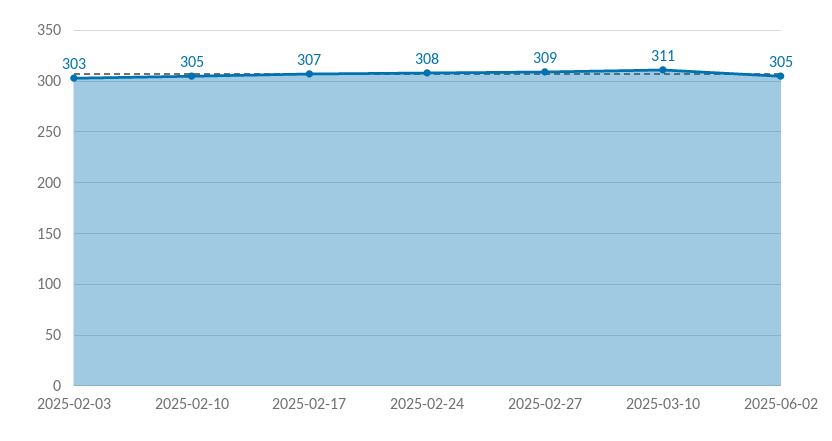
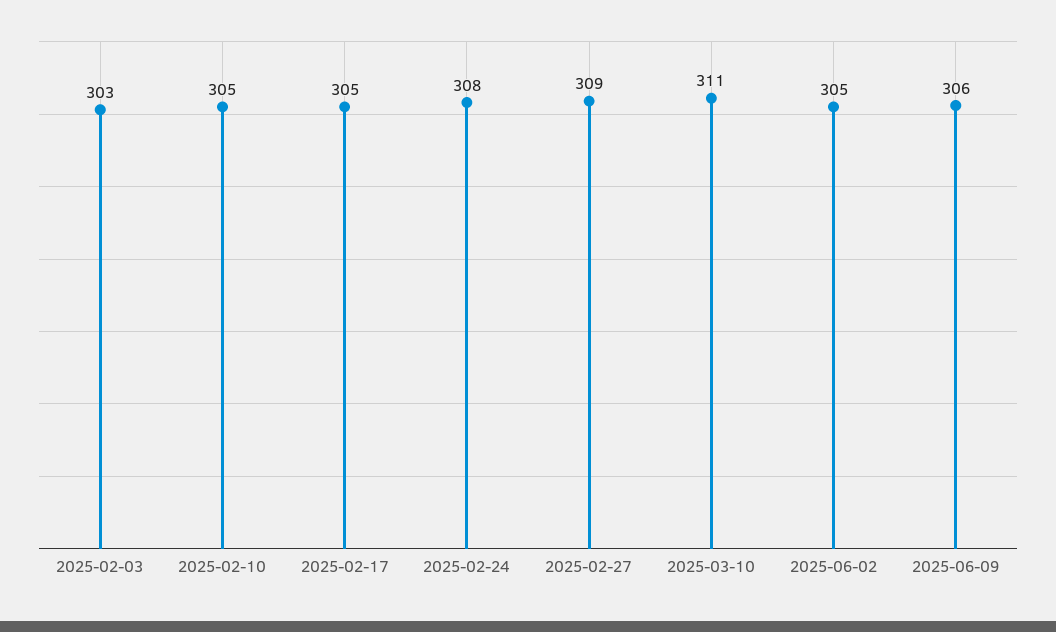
2025-02-17: 307 -> 305
2025-06-09: none -> 306

